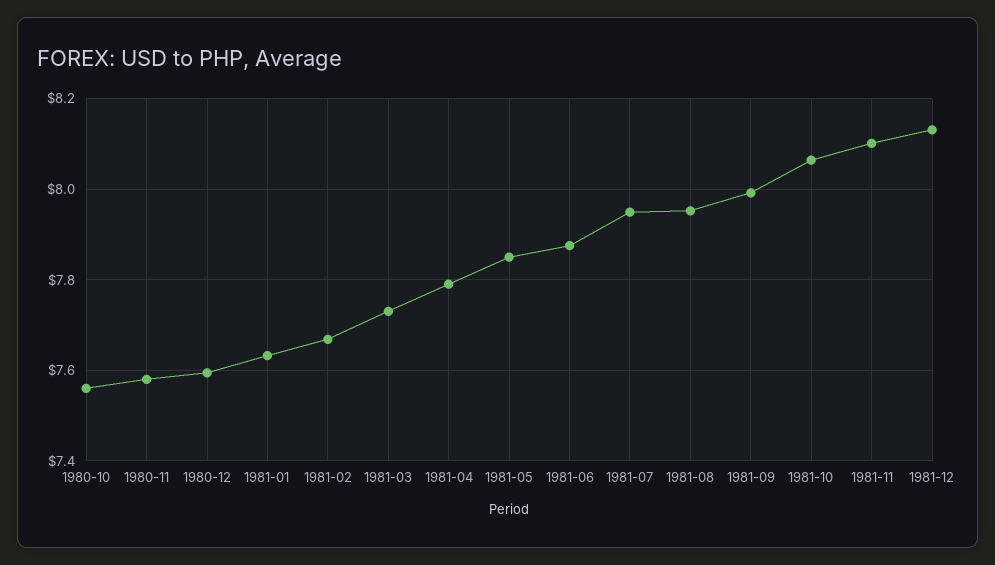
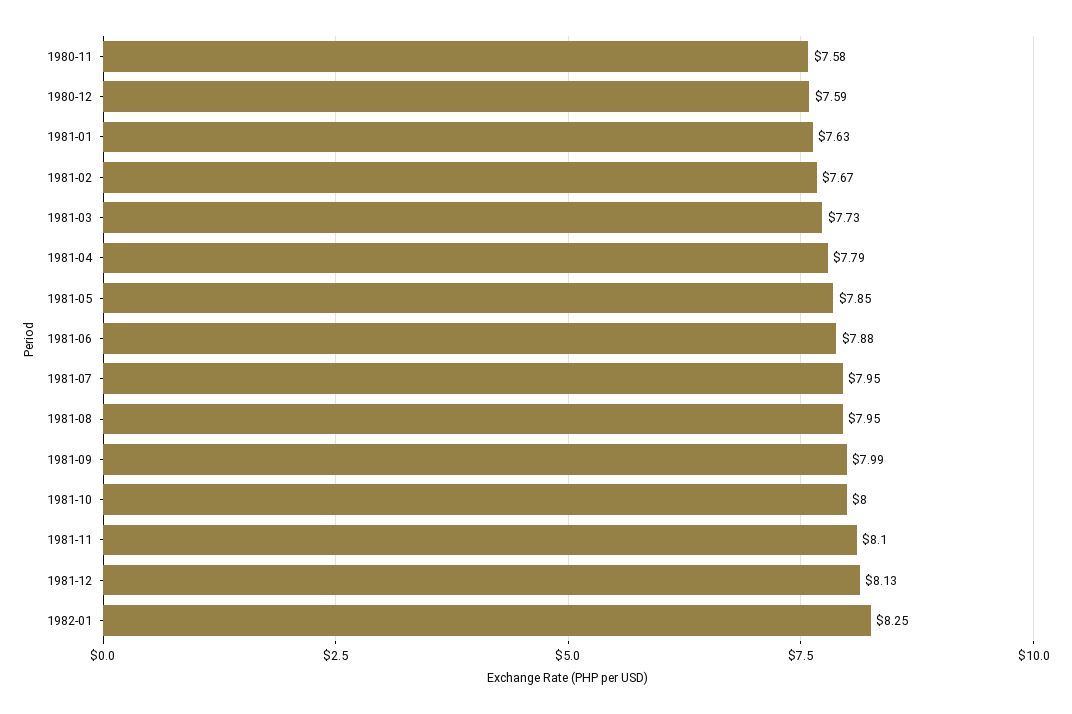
1980-10: 7.56 -> none
1981-10: 8.06 -> 8
1982-01: none -> 8.25

